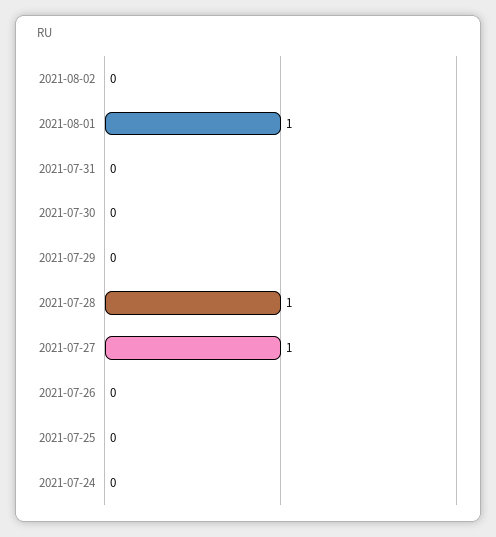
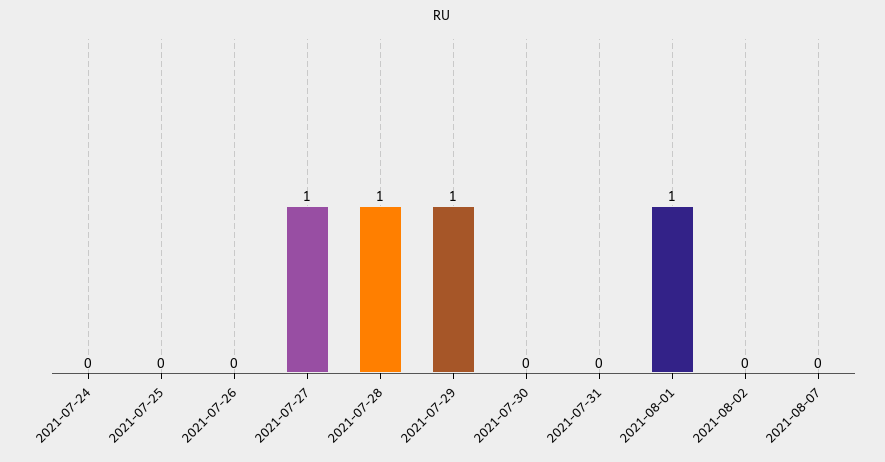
2021-07-29: 0 -> 1
2021-08-07: none -> 0

